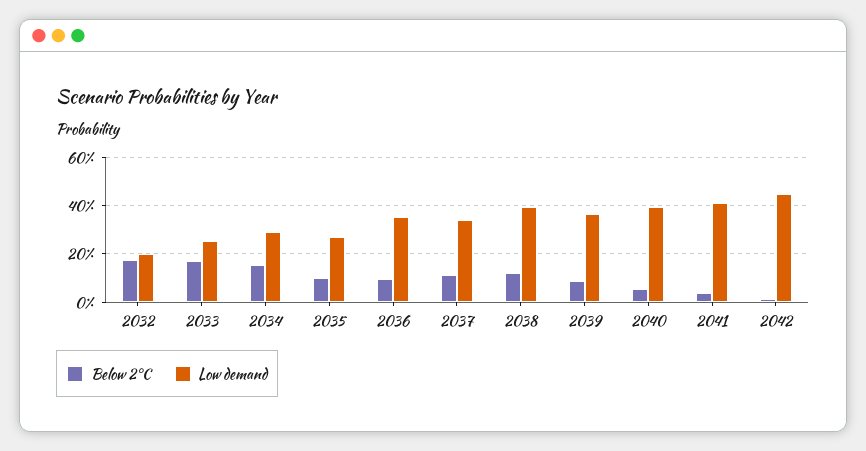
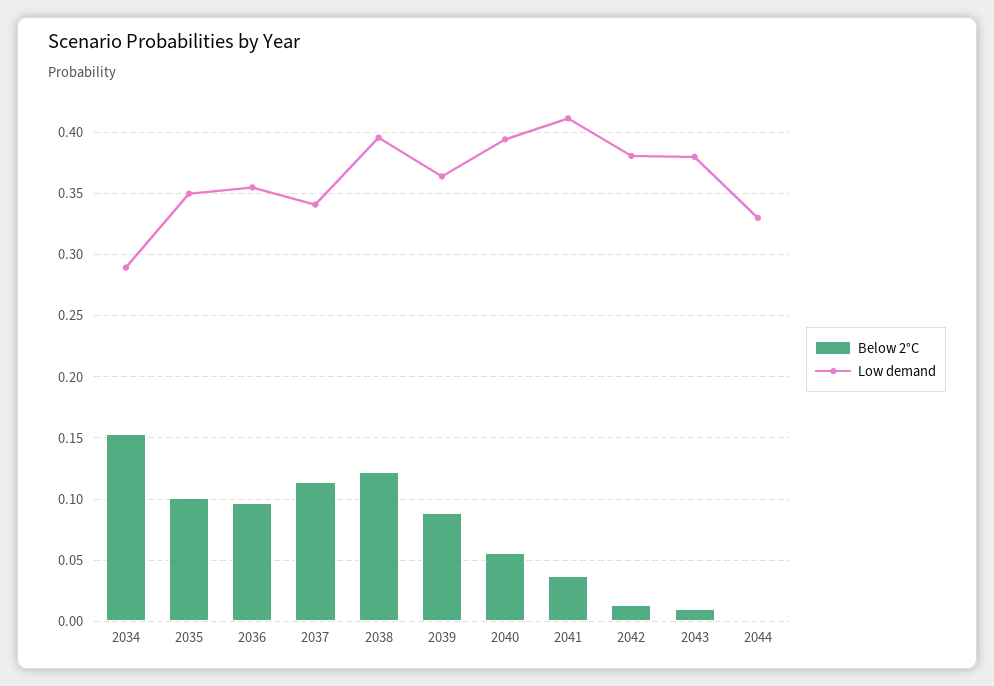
Below 2°C, 2032: 0.175 -> none
Low demand, 2032: 0.2 -> none
Below 2°C, 2033: 0.175 -> none
Low demand, 2033: 0.25 -> none
Low demand, 2035: 0.275 -> 0.35
Low demand, 2042: 0.45 -> 0.38
Below 2°C, 2043: none -> 0.01
Low demand, 2043: none -> 0.38
Below 2°C, 2044: none -> 0
Low demand, 2044: none -> 0.33

